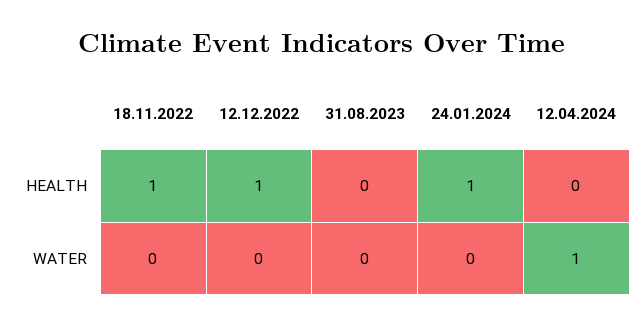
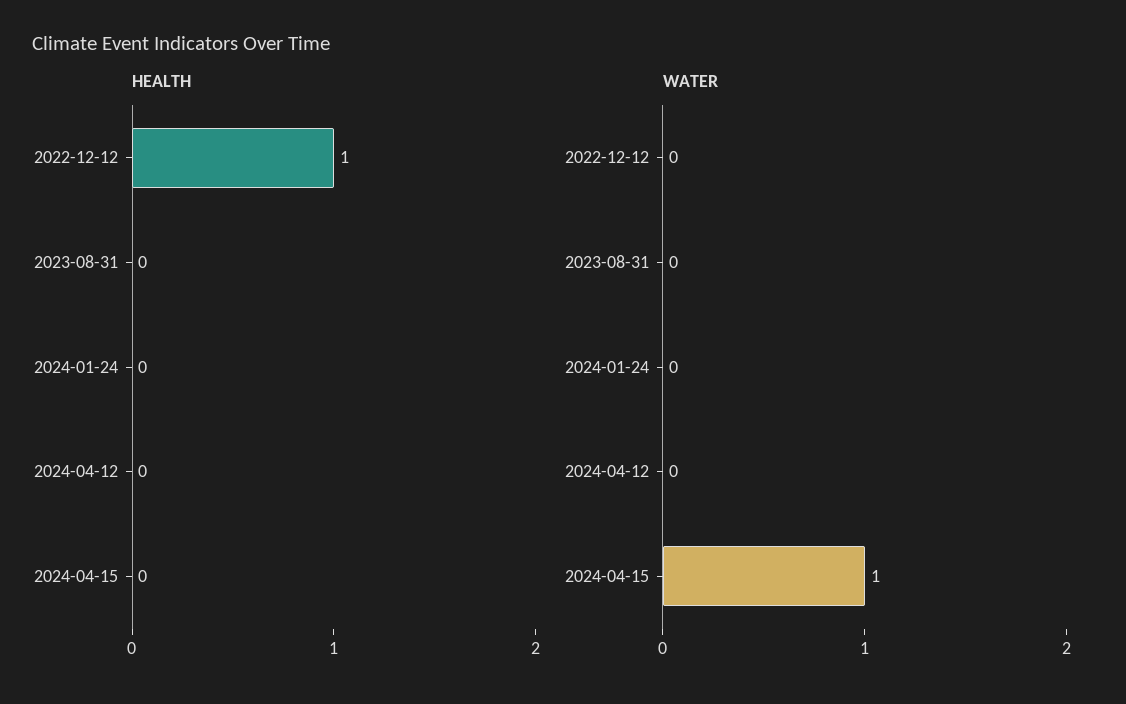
HEALTH, 18.11.2022: 1 -> none
HEALTH, 24.01.2024: 1 -> 0
WATER, 18.11.2022: 0 -> none
WATER, 12.04.2024: 1 -> 0
HEALTH, 2024-04-15: none -> 0
WATER, 2024-04-15: none -> 1

